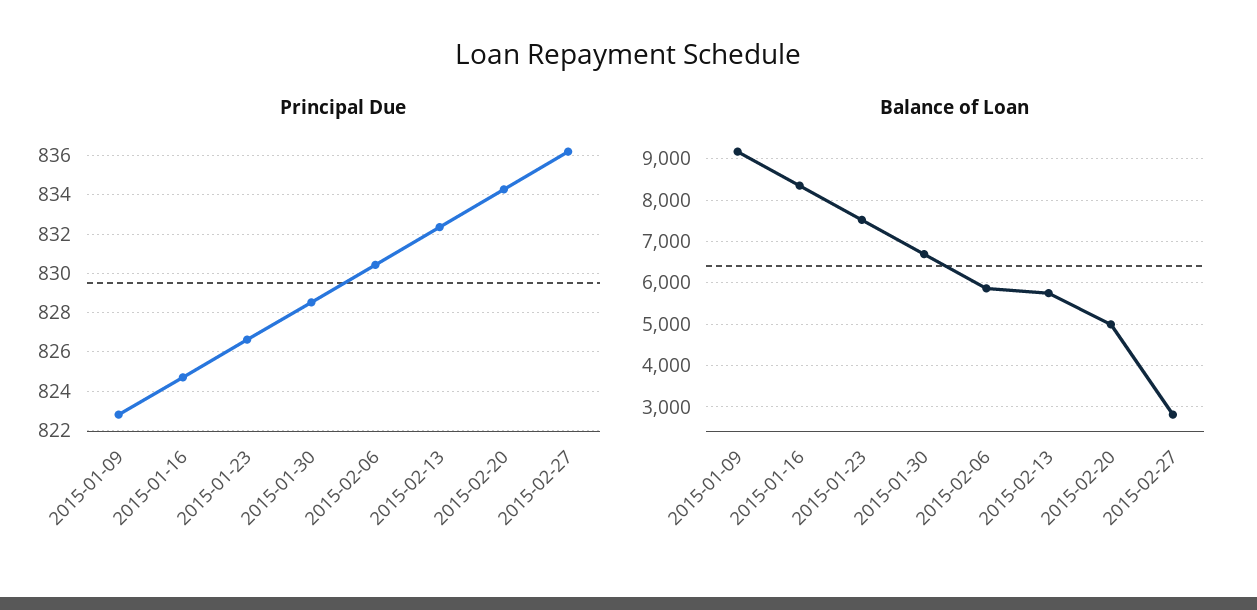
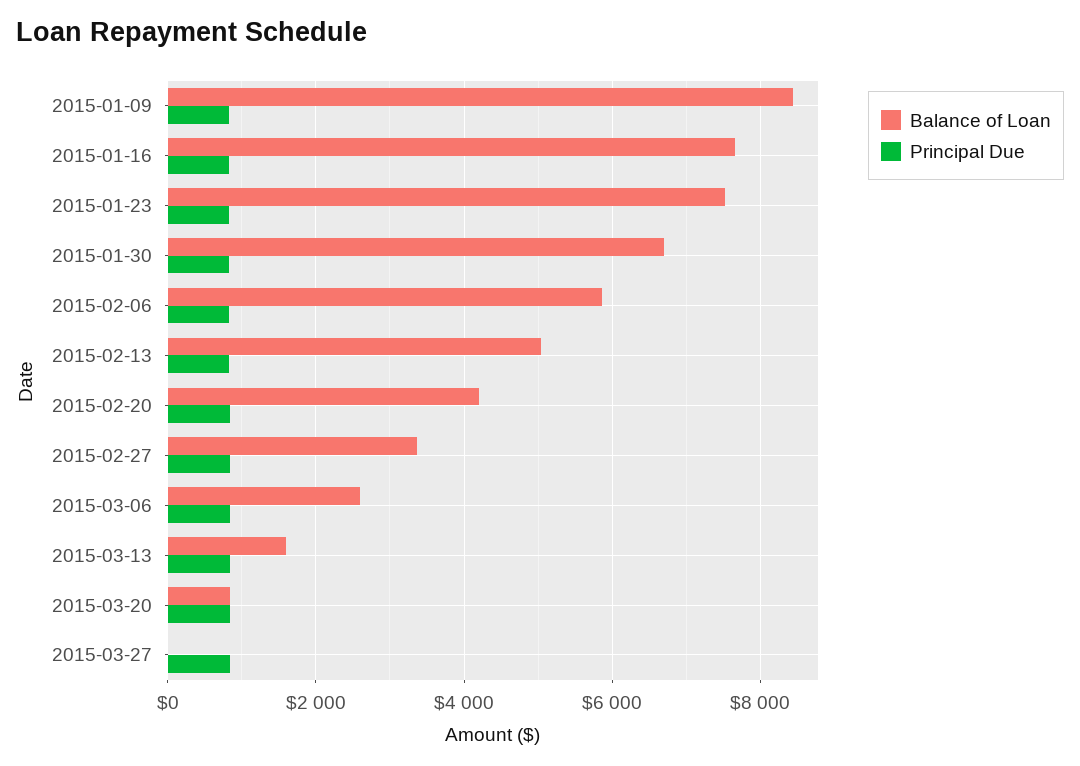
Balance of Loan, 2015-01-09: 9200 -> 8400
Balance of Loan, 2015-01-16: 8400 -> 7600
Balance of Loan, 2015-02-13: 5800 -> 5000
Balance of Loan, 2015-02-20: 5000 -> 4200
Balance of Loan, 2015-02-27: 2800 -> 3400
Balance of Loan, 2015-03-06: none -> 2600
Principal Due, 2015-03-06: none -> 800
Balance of Loan, 2015-03-13: none -> 1600
Principal Due, 2015-03-13: none -> 800
Balance of Loan, 2015-03-20: none -> 800
Principal Due, 2015-03-20: none -> 800
Balance of Loan, 2015-03-27: none -> 0
Principal Due, 2015-03-27: none -> 800

